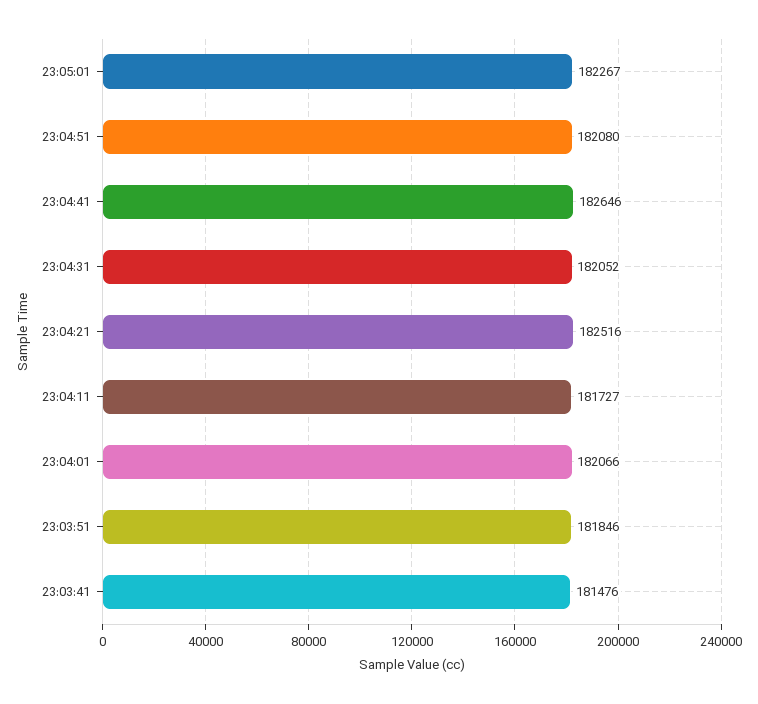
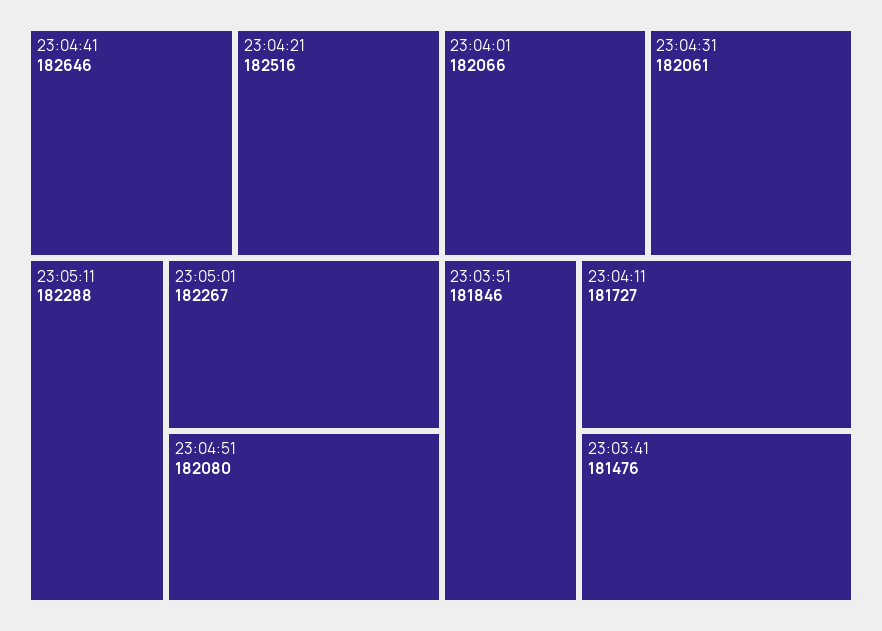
23:04:31: 182052 -> 182061
23:05:11: none -> 182288

